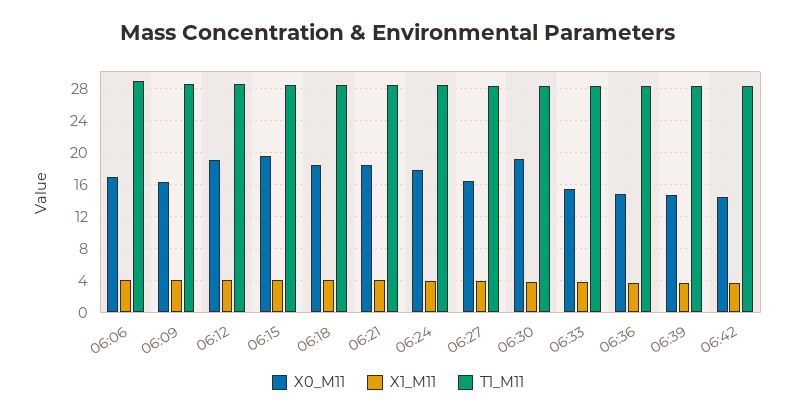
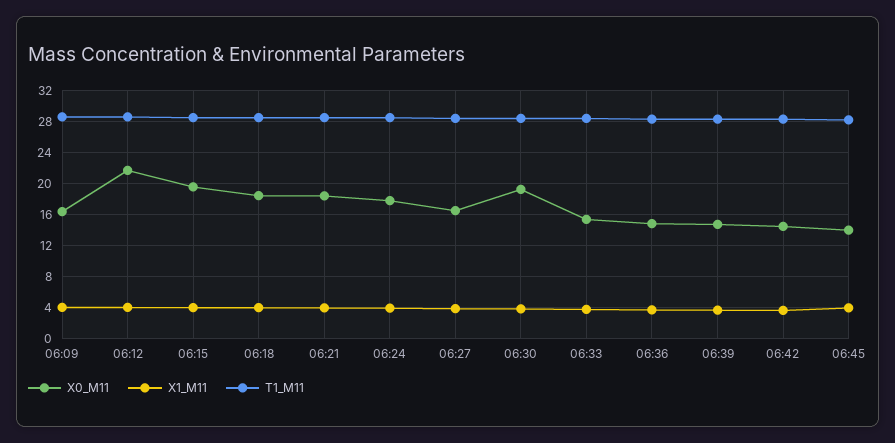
X0_M11, 06:06: 17 -> none
X1_M11, 06:06: 4 -> none
T1_M11, 06:06: 29 -> none
X0_M11, 06:12: 19 -> 22
X0_M11, 06:45: none -> 14
X1_M11, 06:45: none -> 4
T1_M11, 06:45: none -> 28

